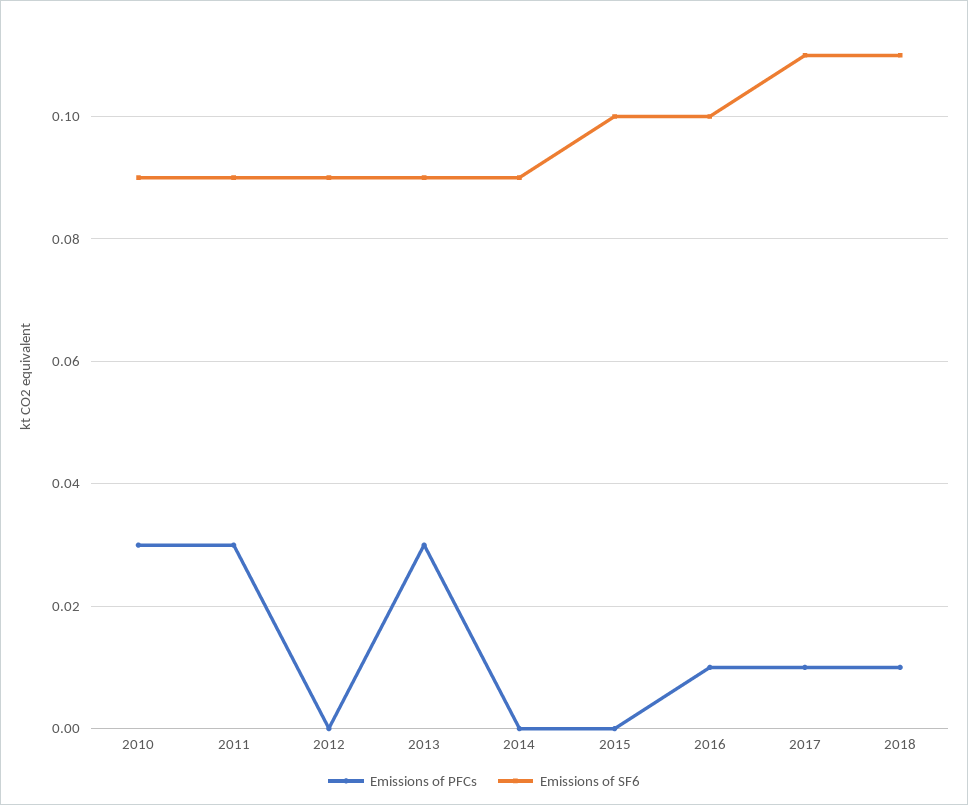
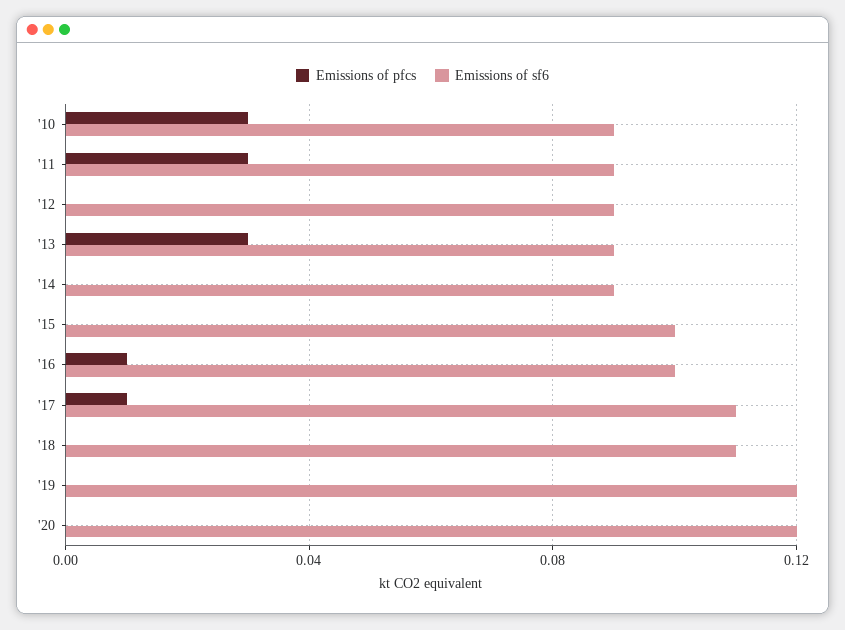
Emissions of PFCs, 2018: 0.01 -> 0
Emissions of PFCs, '19: none -> 0
Emissions of SF6, '19: none -> 0.12
Emissions of PFCs, '20: none -> 0
Emissions of SF6, '20: none -> 0.12

